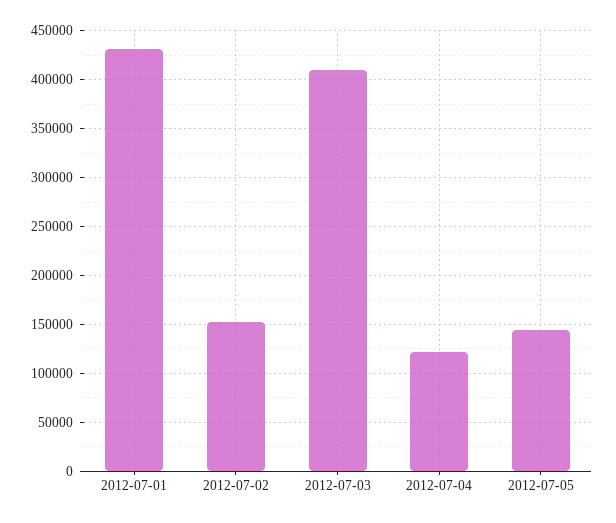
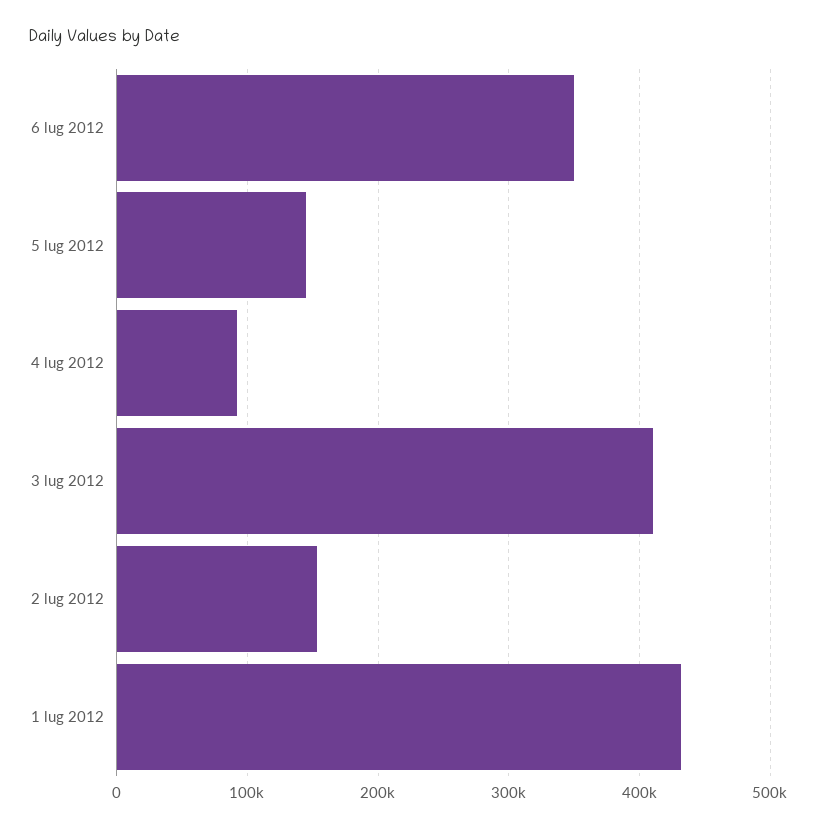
2012-07-04: 120000 -> 90000
6 lug 2012: none -> 350000

